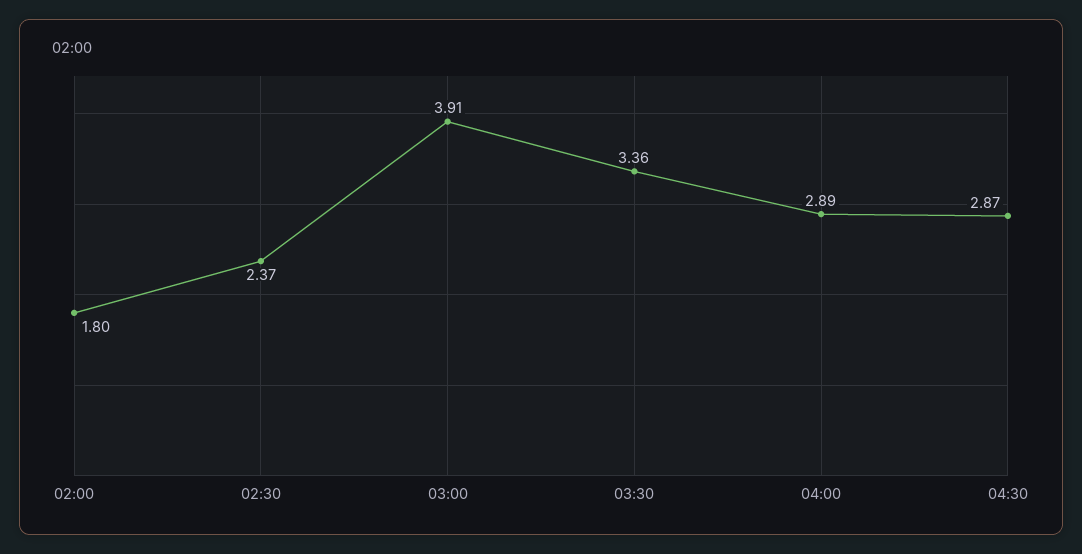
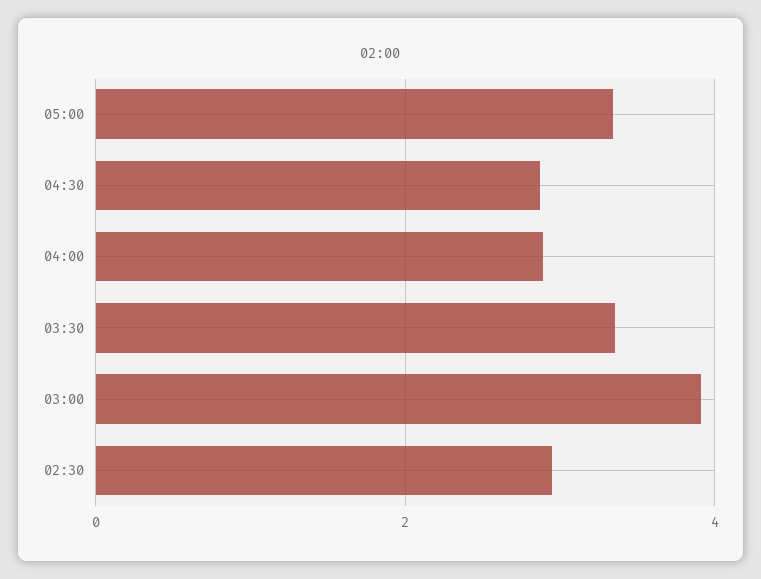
02:00: 1.8 -> none
02:30: 2.37 -> 3
05:00: none -> 3.4

